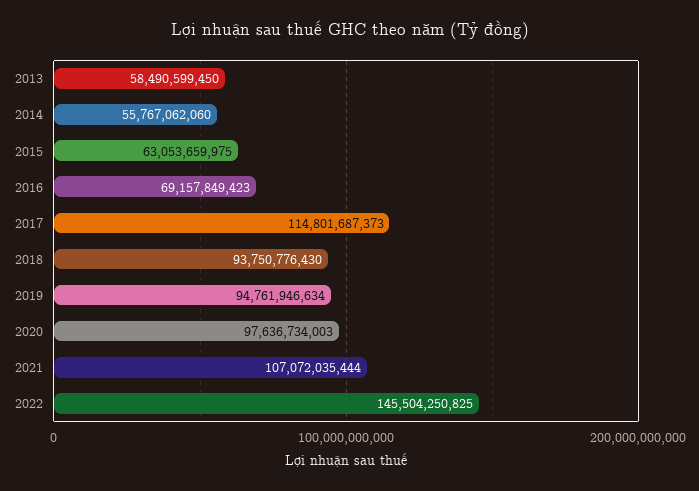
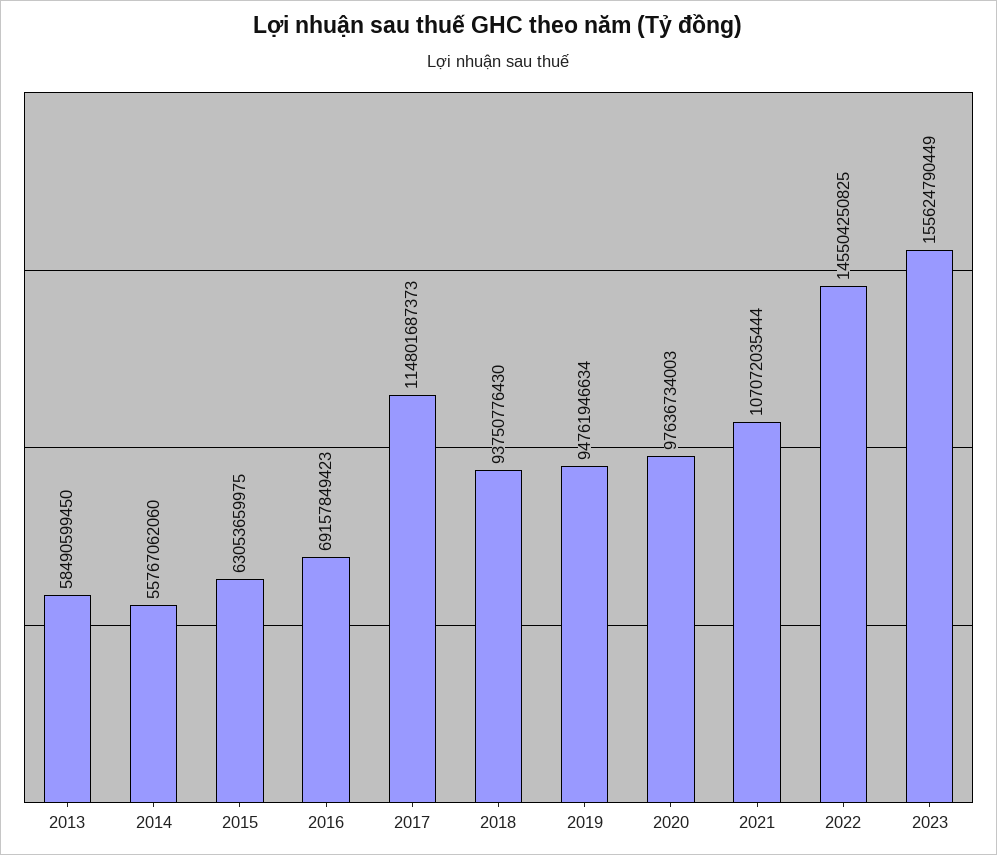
2023: none -> 155624790449

